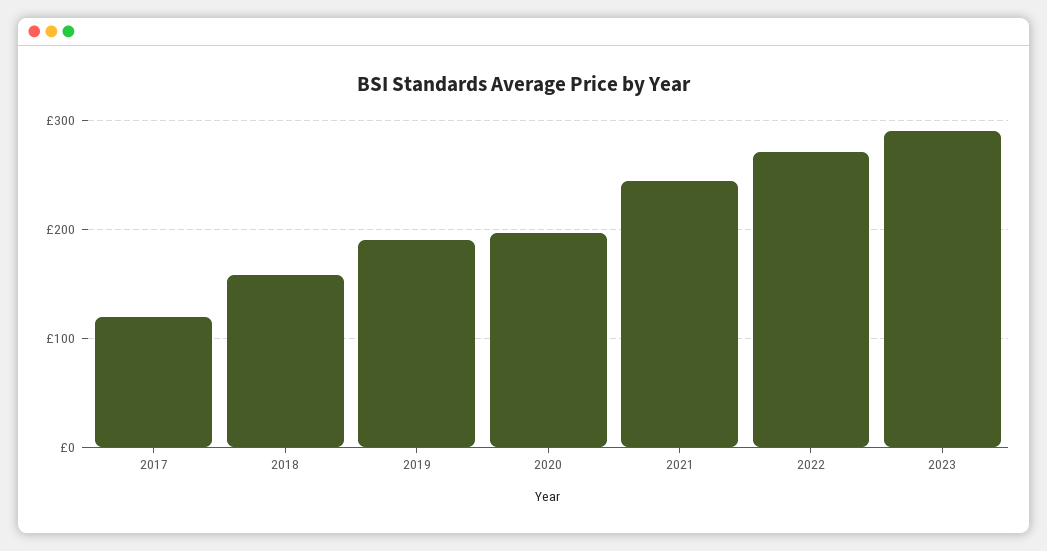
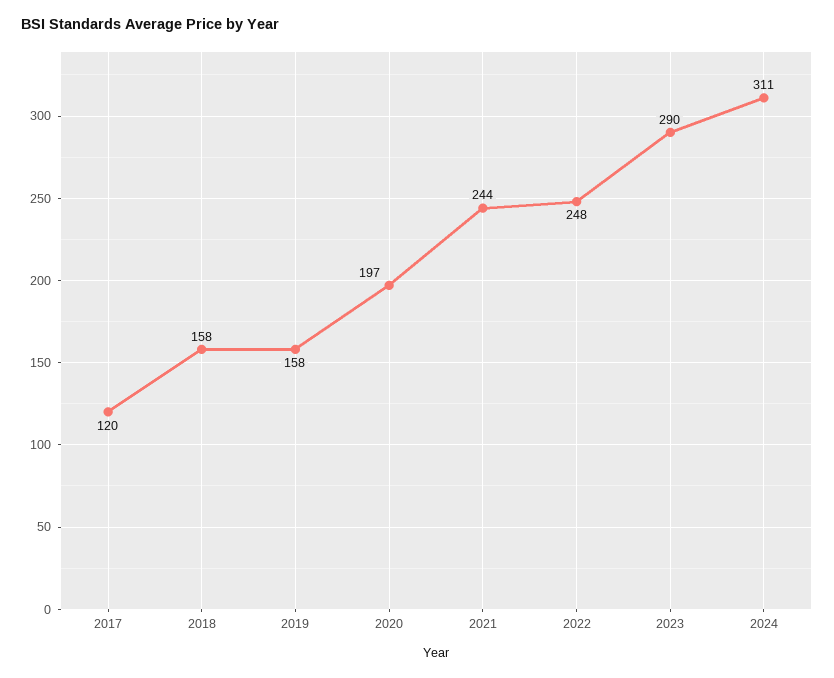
2019: 190 -> 158
2022: 270 -> 248
2024: none -> 311

